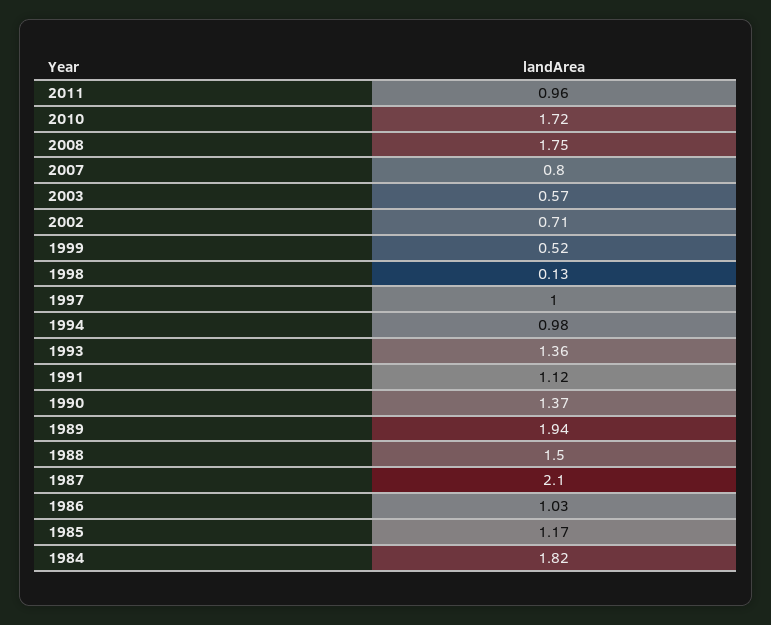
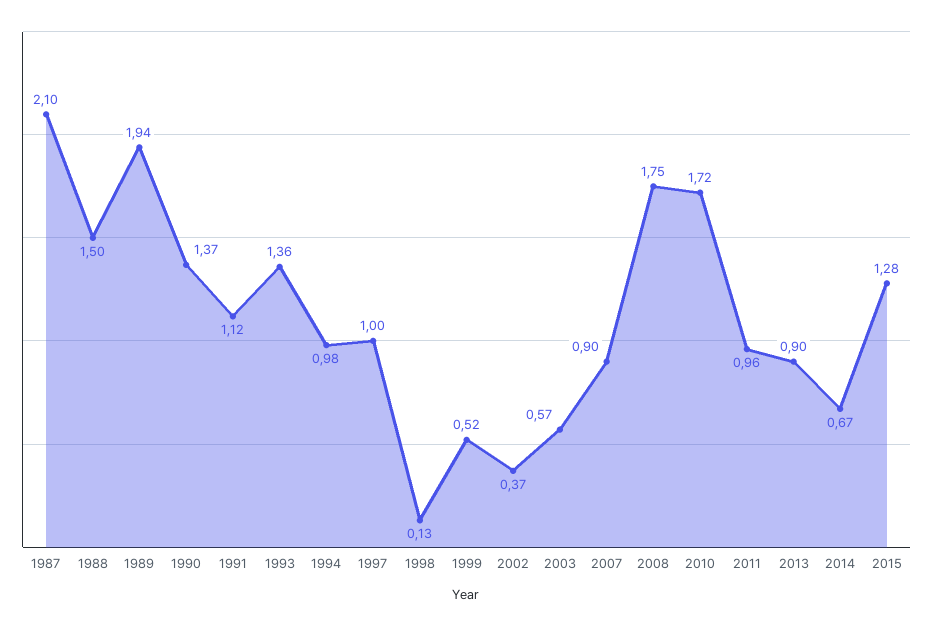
2007: 0.8 -> 0.9
2002: 0.71 -> 0.37
1986: 1.03 -> none
1985: 1.17 -> none
1984: 1.82 -> none
2013: none -> 0.9
2014: none -> 0.67
2015: none -> 1.28

